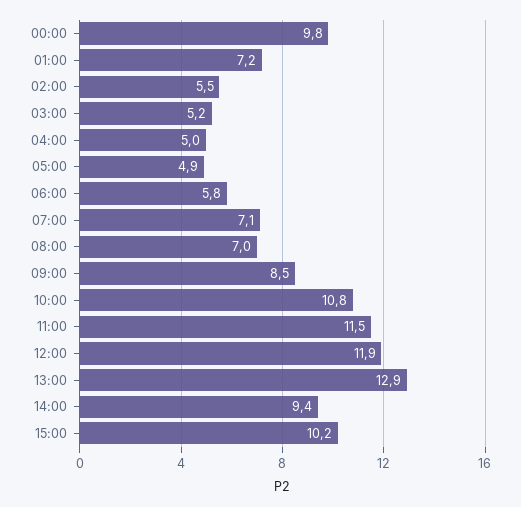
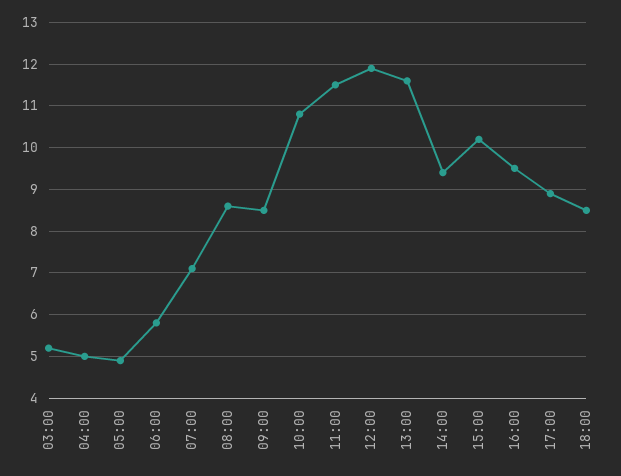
00:00: 9.8 -> none
01:00: 7.2 -> none
02:00: 5.5 -> none
08:00: 7 -> 8.5
13:00: 12.9 -> 11.5
16:00: none -> 9.5
17:00: none -> 9
18:00: none -> 8.5

